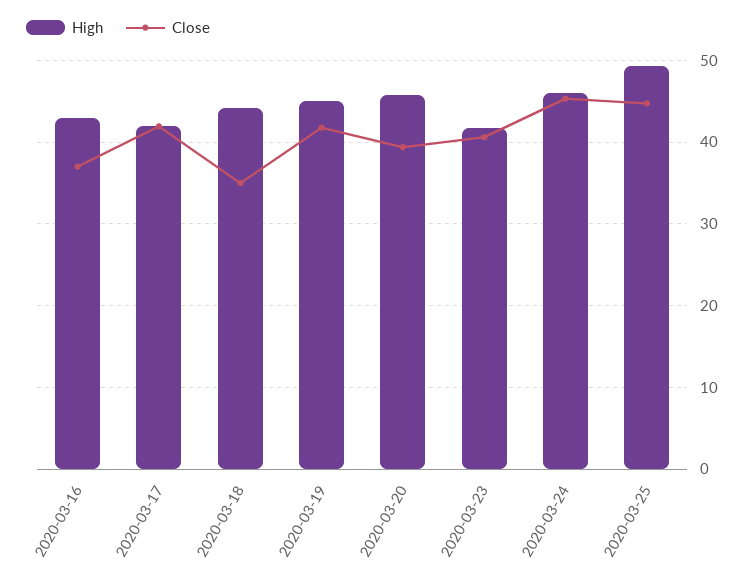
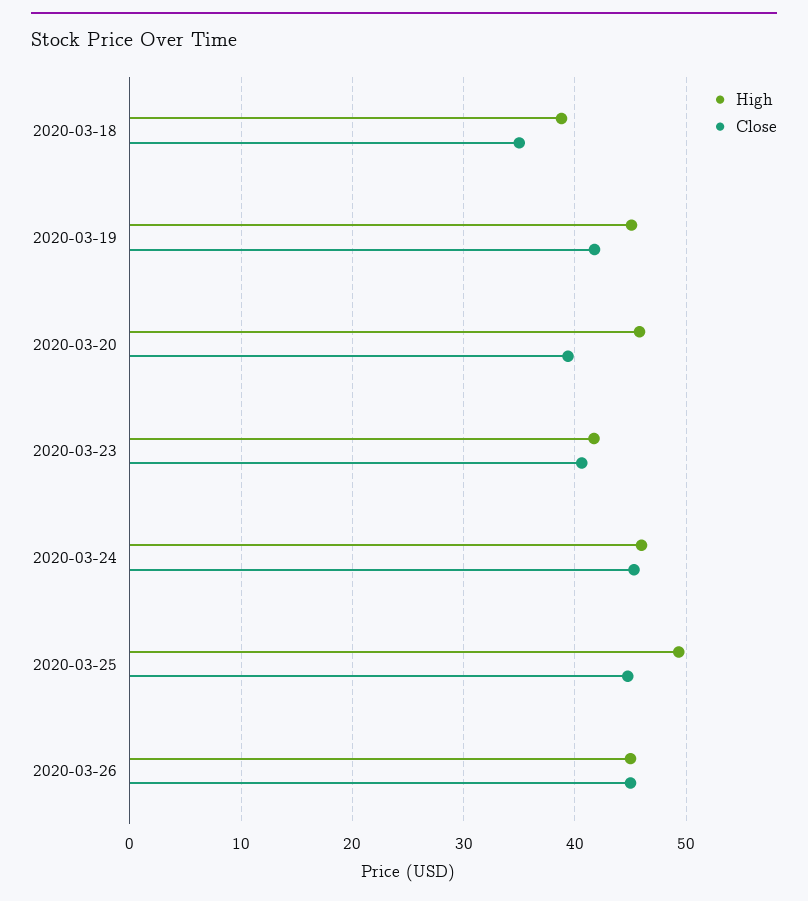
High, 2020-03-16: 43 -> none
Close, 2020-03-16: 37 -> none
High, 2020-03-17: 42 -> none
Close, 2020-03-17: 42 -> none
High, 2020-03-18: 44 -> 39
High, 2020-03-26: none -> 45
Close, 2020-03-26: none -> 45

